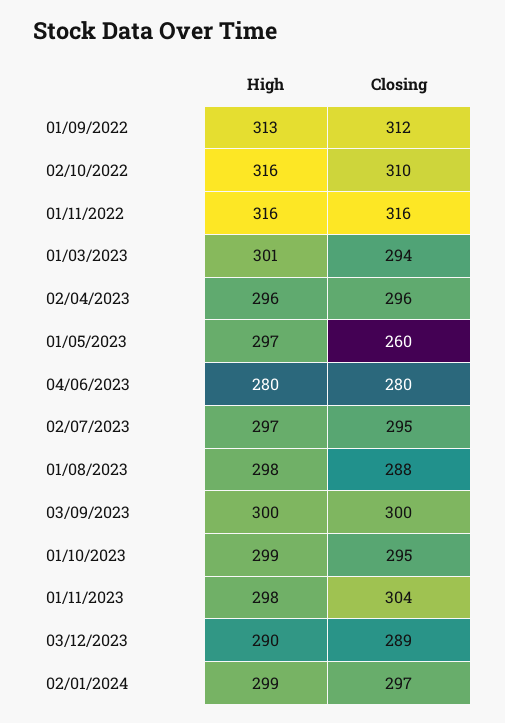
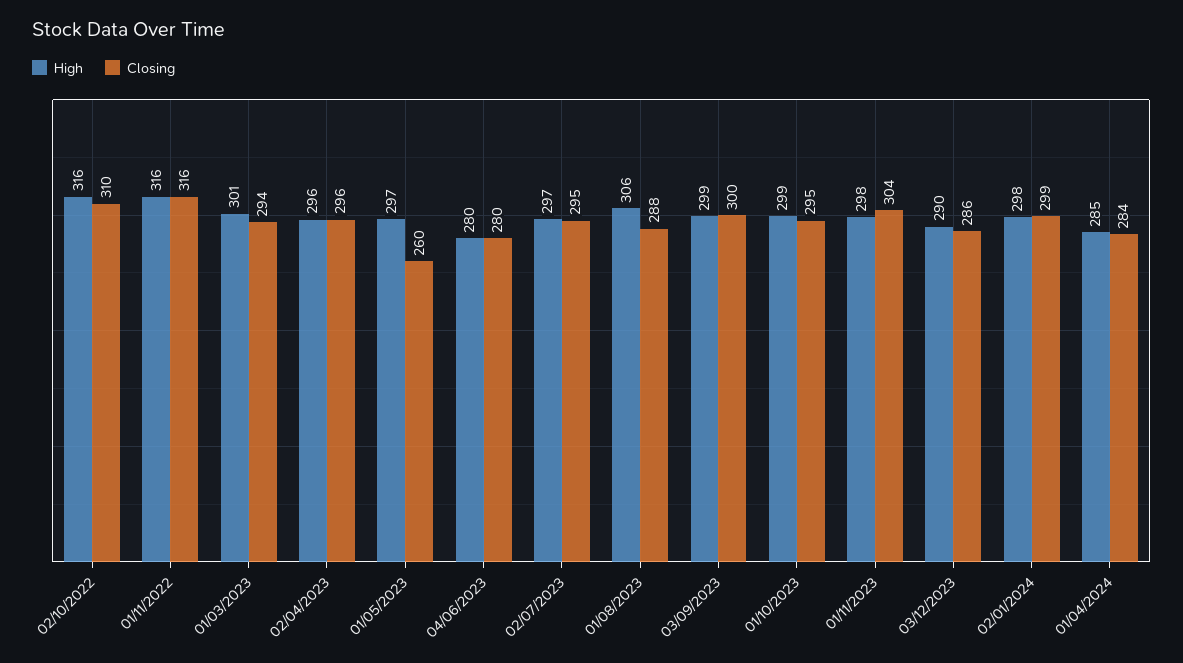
High, 01/09/2022: 313 -> none
Closing, 01/09/2022: 312 -> none
High, 01/08/2023: 298 -> 306
High, 03/09/2023: 300 -> 299
Closing, 03/12/2023: 289 -> 286
High, 02/01/2024: 299 -> 298
Closing, 02/01/2024: 297 -> 299
High, 01/04/2024: none -> 285
Closing, 01/04/2024: none -> 284

